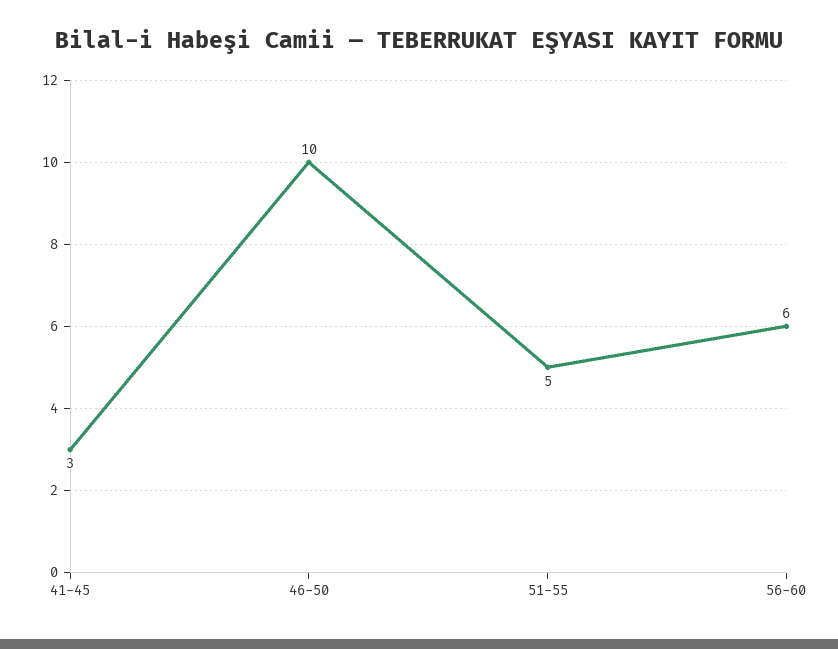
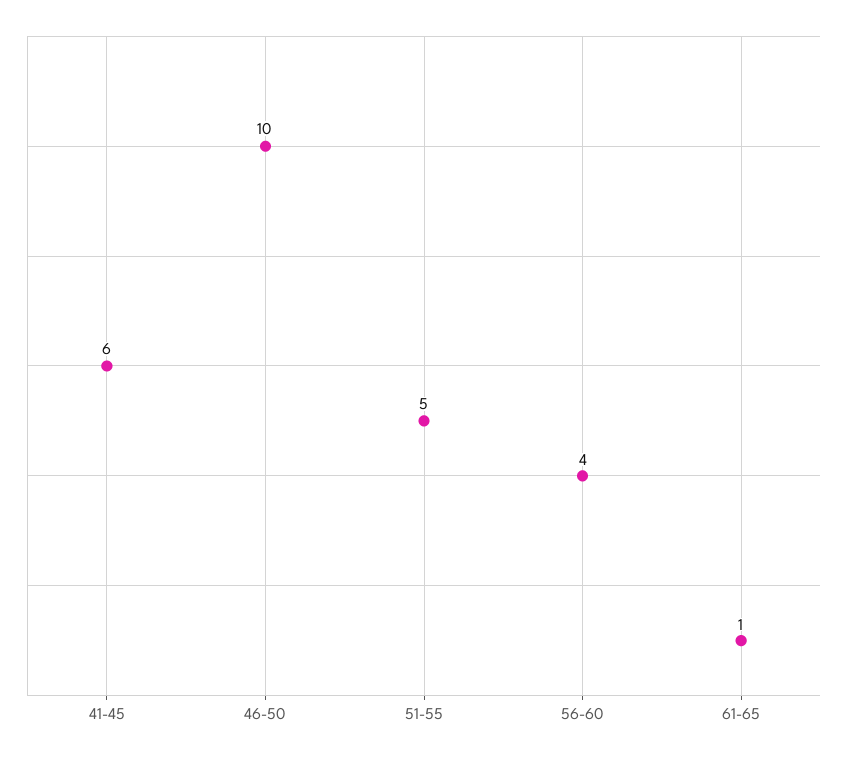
41-45: 3 -> 6
56-60: 6 -> 4
61-65: none -> 1

